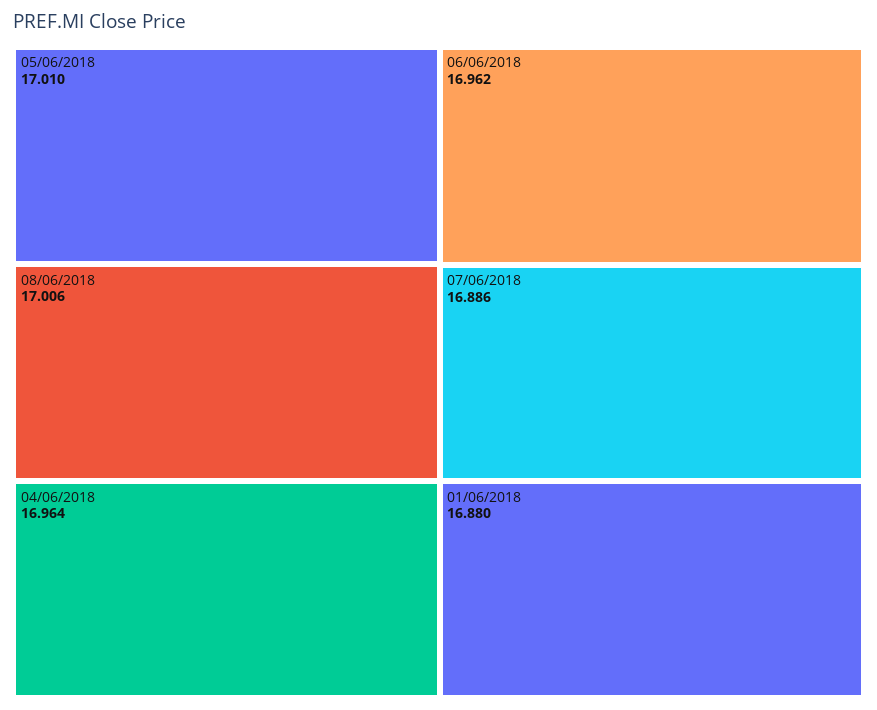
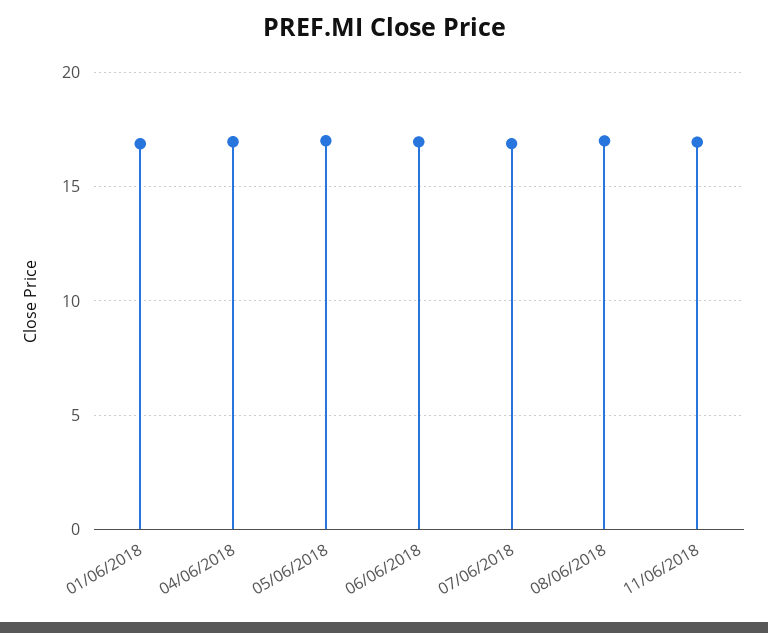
11/06/2018: none -> 17

